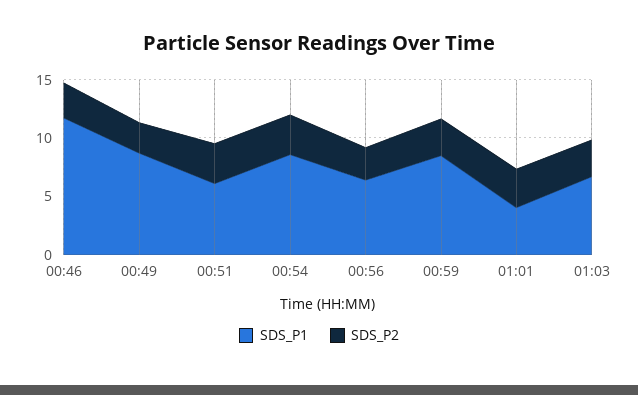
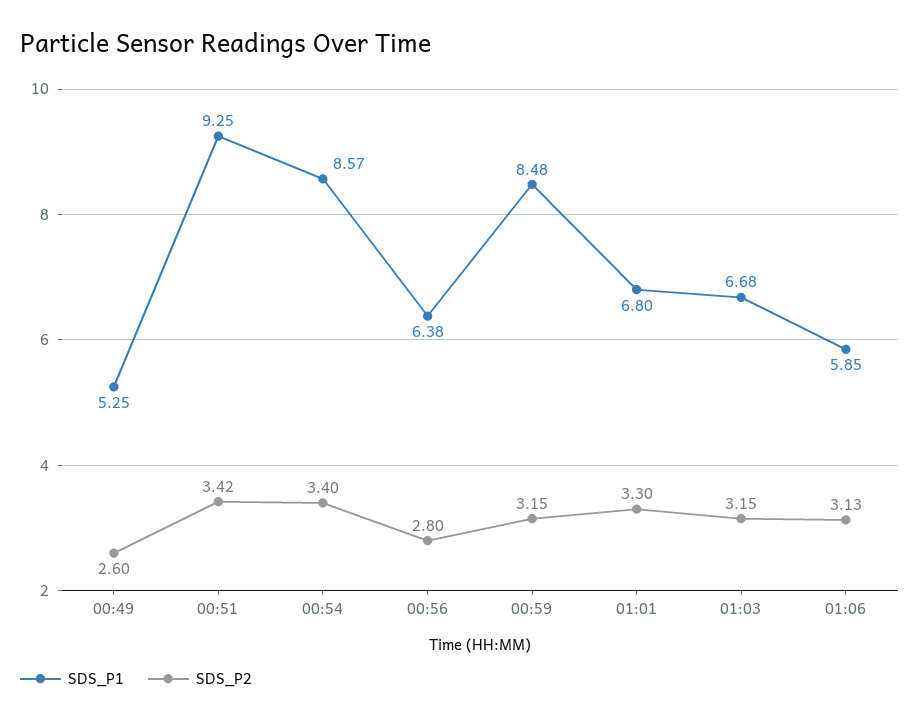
SDS_P1, 00:46: 12 -> none
SDS_P2, 00:46: 3 -> none
SDS_P1, 00:49: 9 -> 5.25
SDS_P1, 00:51: 6 -> 9.25
SDS_P1, 01:01: 4 -> 6.8
SDS_P1, 01:06: none -> 5.85
SDS_P2, 01:06: none -> 3.13

